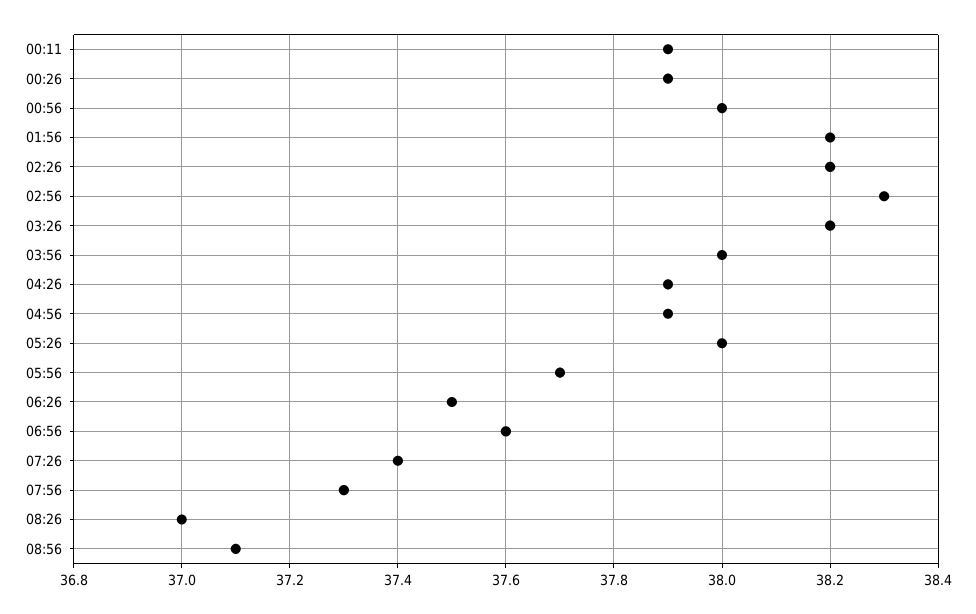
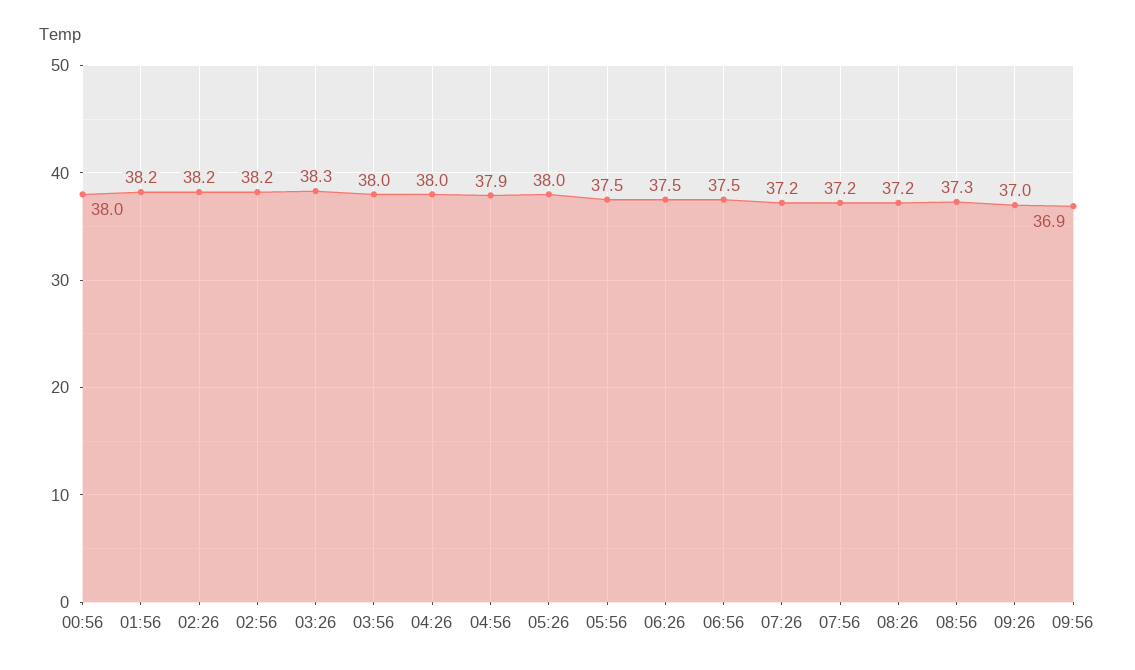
00:11: 37.9 -> none
00:26: 37.9 -> none
02:56: 38.3 -> 38.2
03:26: 38.2 -> 38.3
04:26: 37.9 -> 38
05:56: 37.7 -> 37.5
06:56: 37.6 -> 37.5
07:26: 37.4 -> 37.2
07:56: 37.3 -> 37.2
08:26: 37 -> 37.2
08:56: 37.1 -> 37.3
09:26: none -> 37
09:56: none -> 36.9

